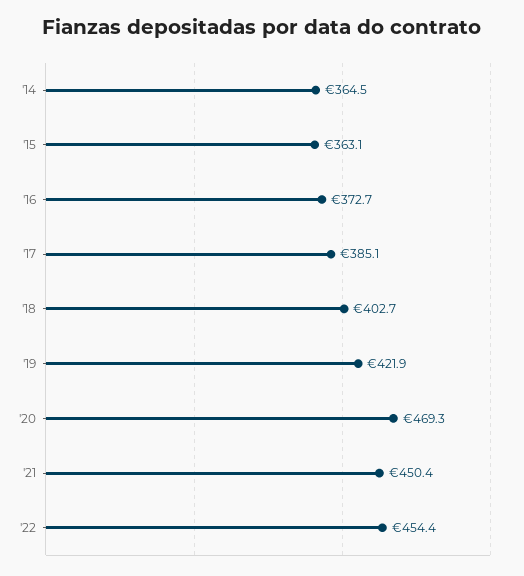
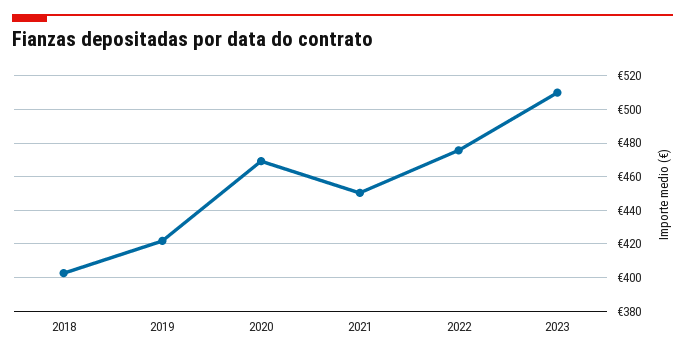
'14: 364.5 -> none
'15: 363.1 -> none
'16: 372.7 -> none
'17: 385.1 -> none
'22: 454.4 -> 475
2023: none -> 510

